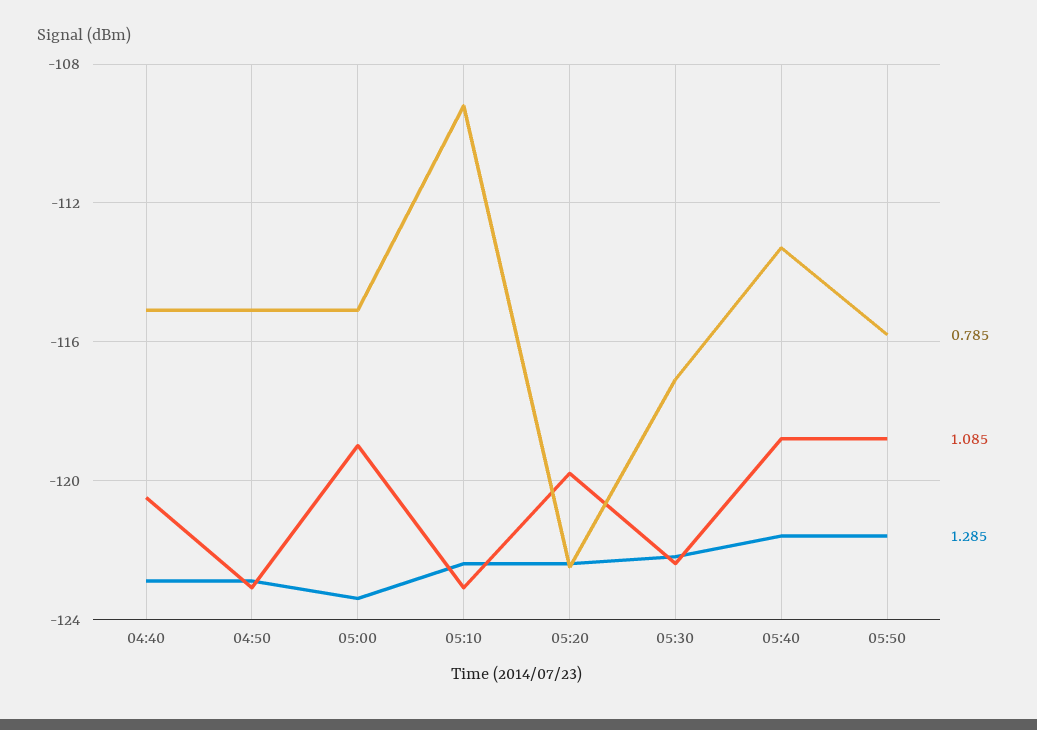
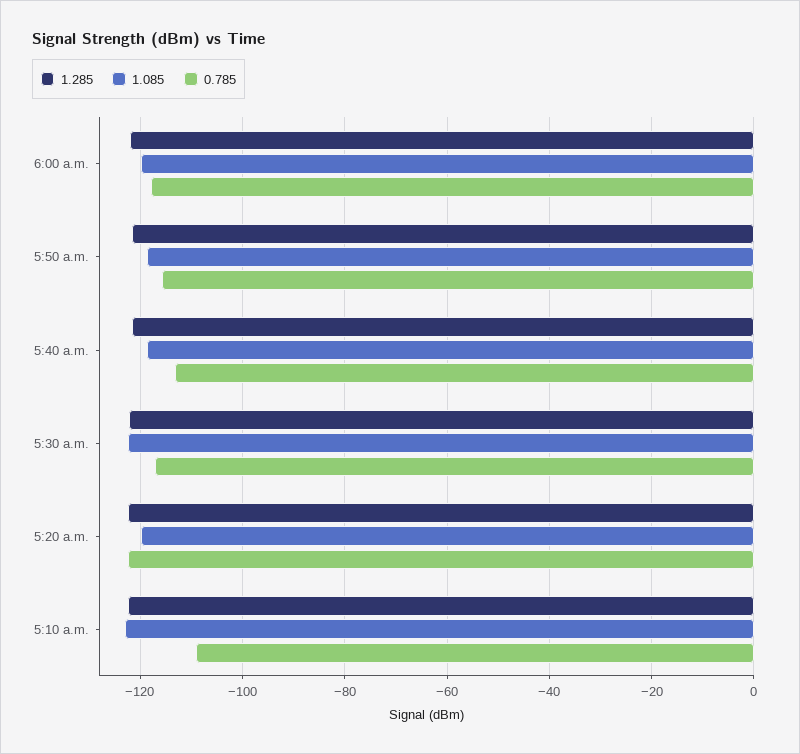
0.785, 04:40: -115 -> none
1.085, 04:40: -120.5 -> none
1.285, 04:40: -123 -> none
0.785, 04:50: -115 -> none
1.085, 04:50: -123 -> none
1.285, 04:50: -123 -> none
0.785, 05:00: -115 -> none
1.085, 05:00: -119 -> none
1.285, 05:00: -123.5 -> none
1.285, 6:00 a.m.: none -> -122
1.085, 6:00 a.m.: none -> -120
0.785, 6:00 a.m.: none -> -118

